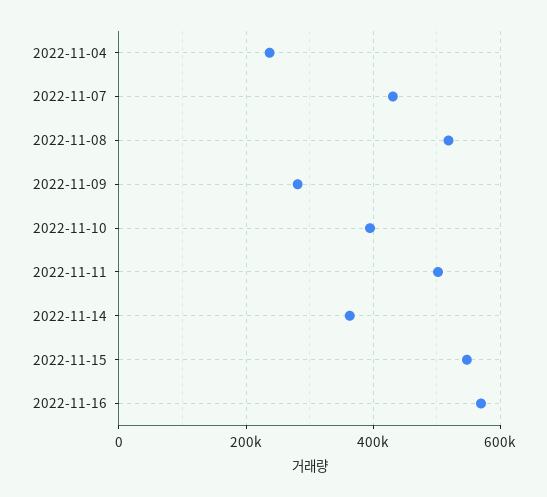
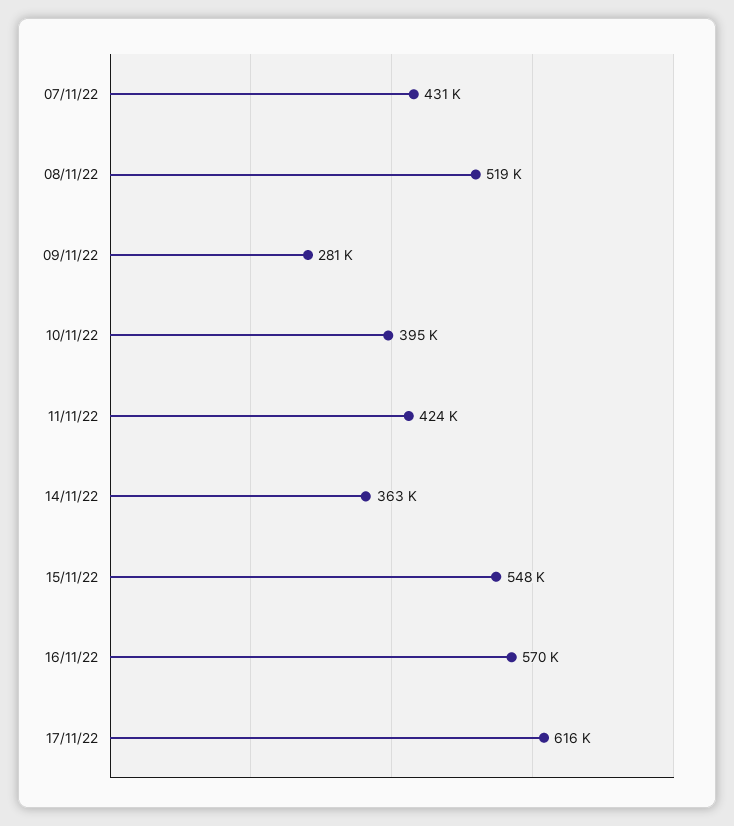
2022-11-04: 240000 -> none
2022-11-11: 500000 -> 424000
17/11/22: none -> 616000

